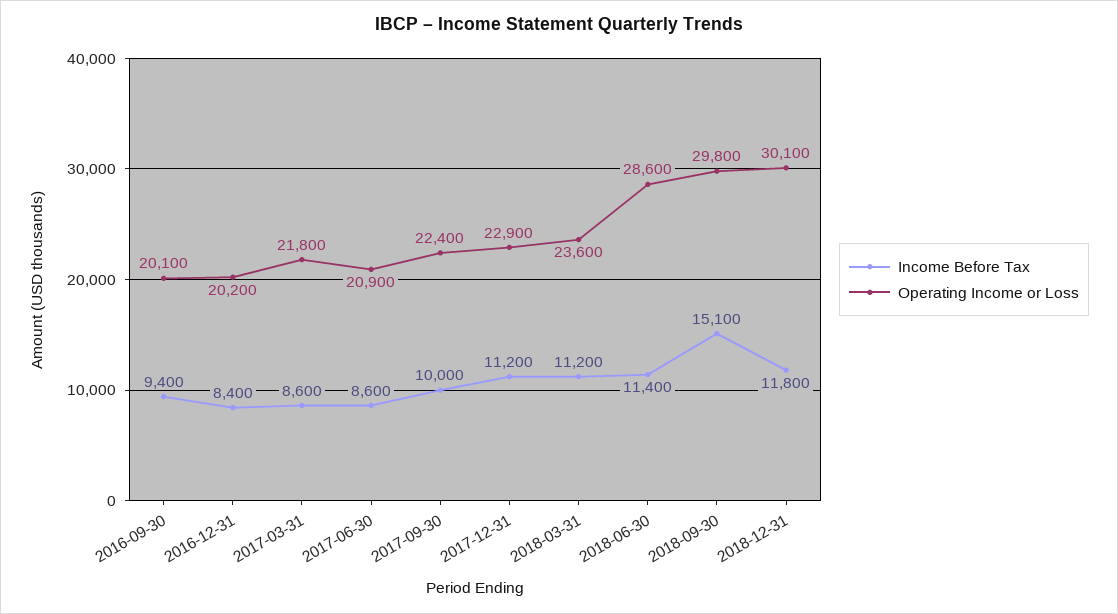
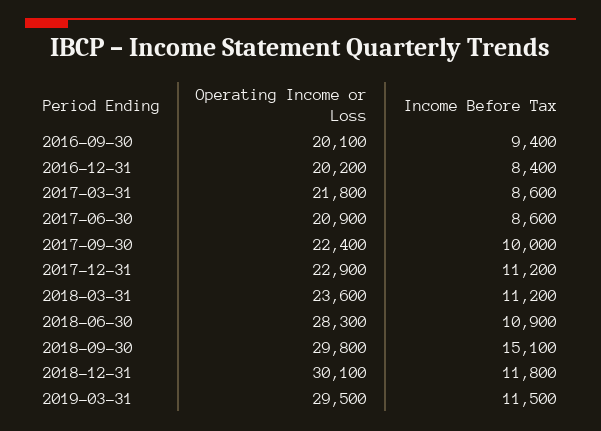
Income Before Tax, 2018-06-30: 11400 -> 10900
Operating Income or Loss, 2018-06-30: 28600 -> 28300
Operating Income or Loss, 2019-03-31: none -> 29500
Income Before Tax, 2019-03-31: none -> 11500

